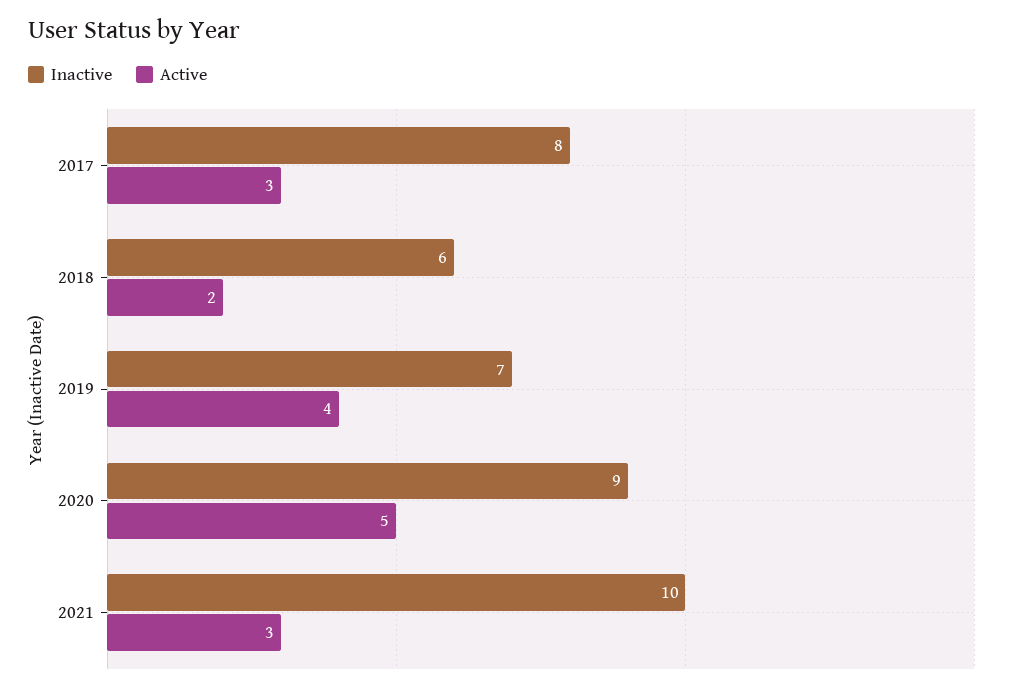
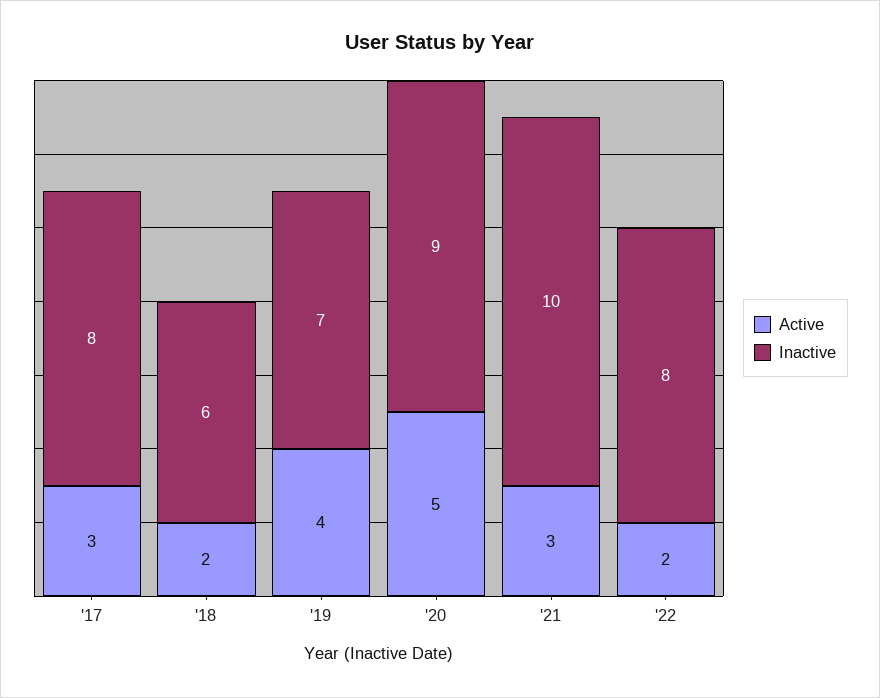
Active, '22: none -> 2
Inactive, '22: none -> 8

